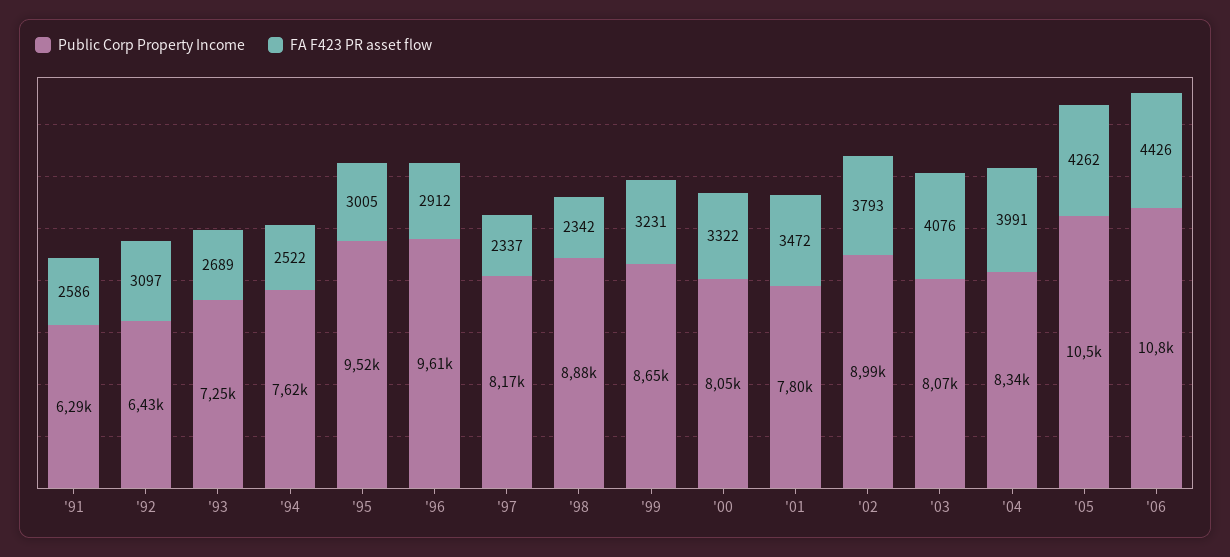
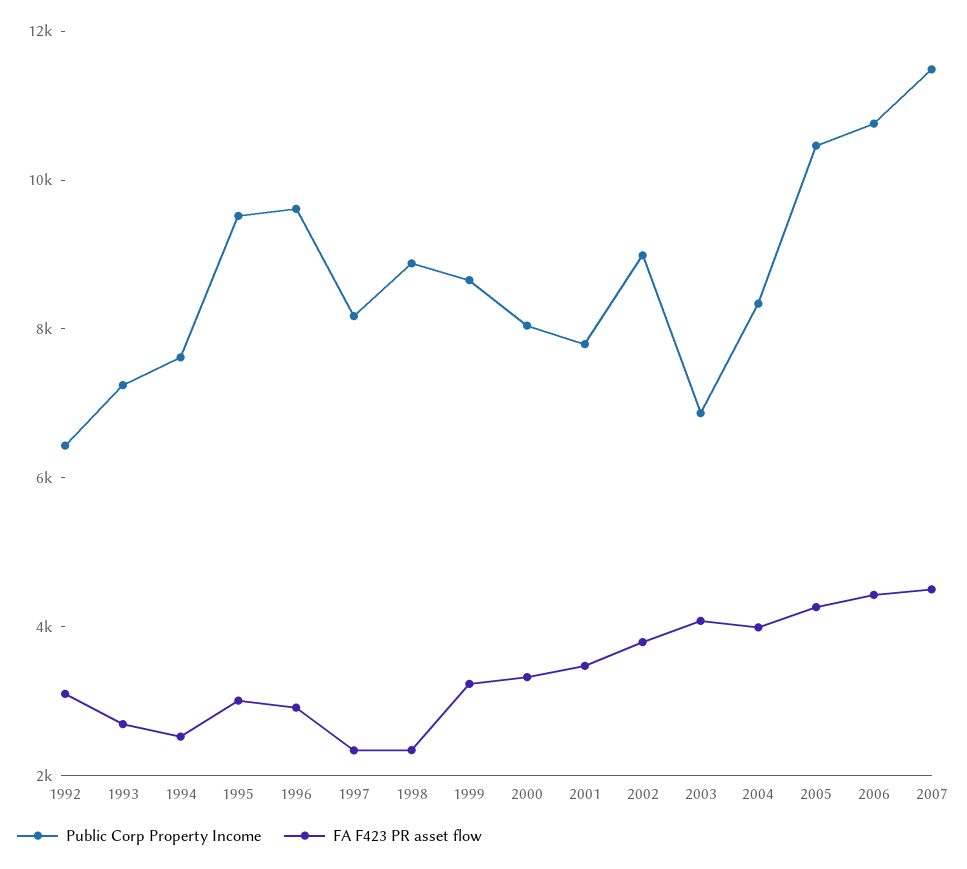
Public Corp Property Income, '91: 6290 -> none
FA F423 PR asset flow, '91: 2586 -> none
Public Corp Property Income, '03: 8070 -> 7000
Public Corp Property Income, 2007: none -> 11500
FA F423 PR asset flow, 2007: none -> 4500

